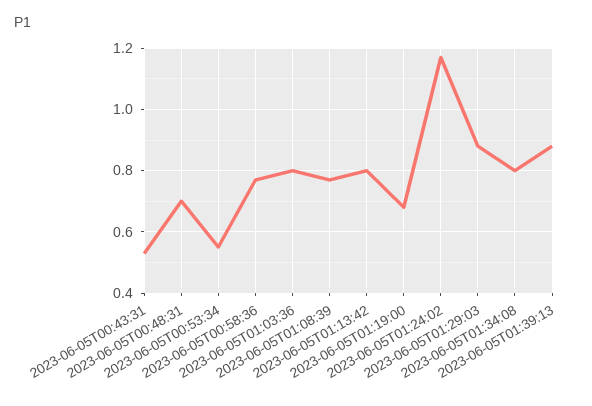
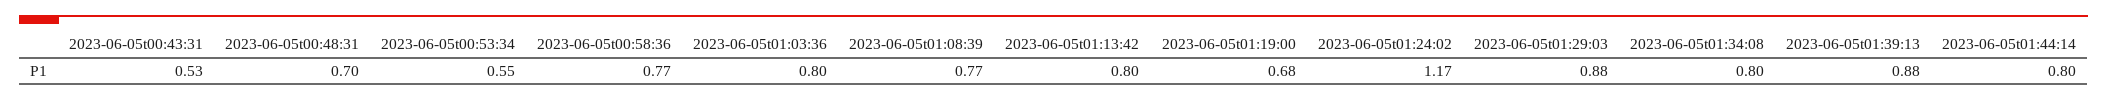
2023-06-05t01:44:14: none -> 0.8

